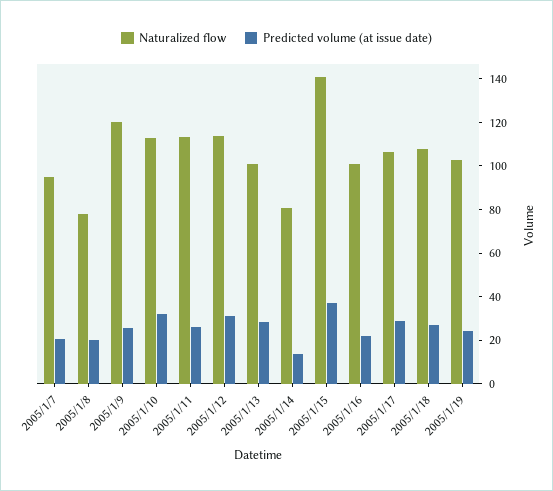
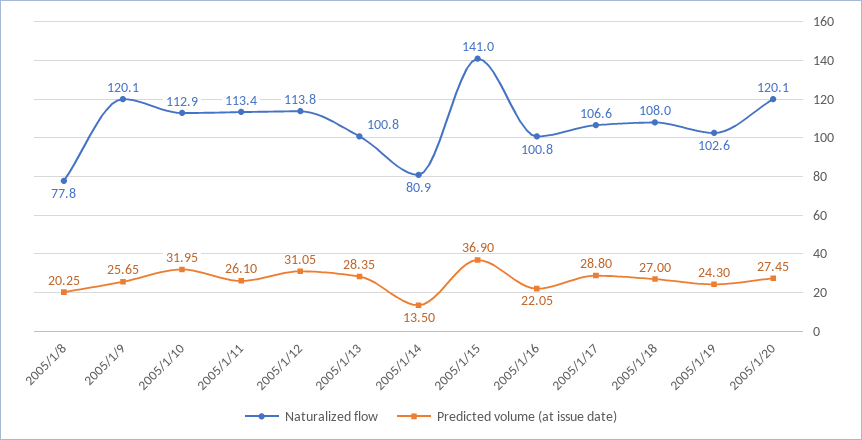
Naturalized flow, 2005/1/7: 95 -> none
Predicted volume (at issue date), 2005/1/7: 20 -> none
Naturalized flow, 2005/1/20: none -> 120.1
Predicted volume (at issue date), 2005/1/20: none -> 27.45

